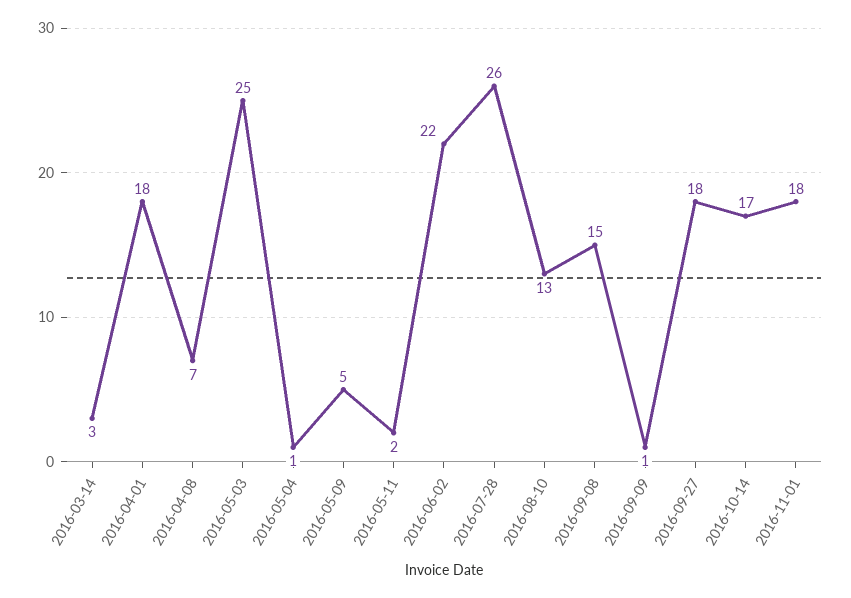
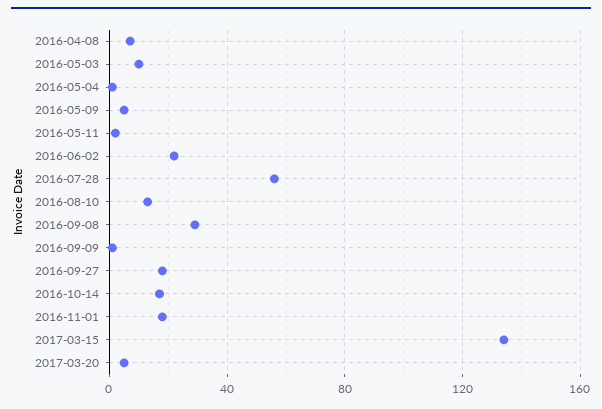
2016-03-14: 3 -> none
2016-04-01: 18 -> none
2016-05-03: 25 -> 10
2016-07-28: 26 -> 55
2016-09-08: 15 -> 30
2017-03-15: none -> 135
2017-03-20: none -> 5

